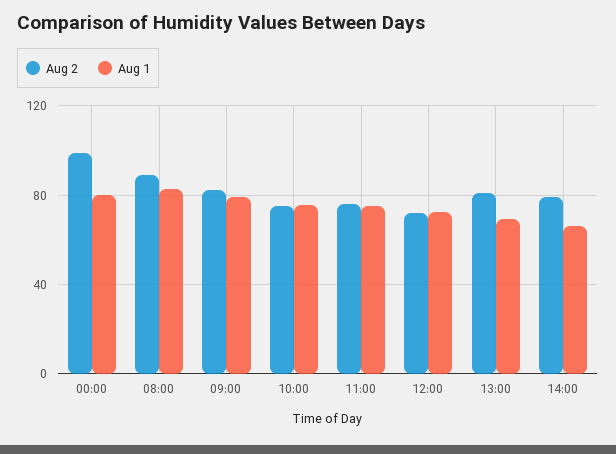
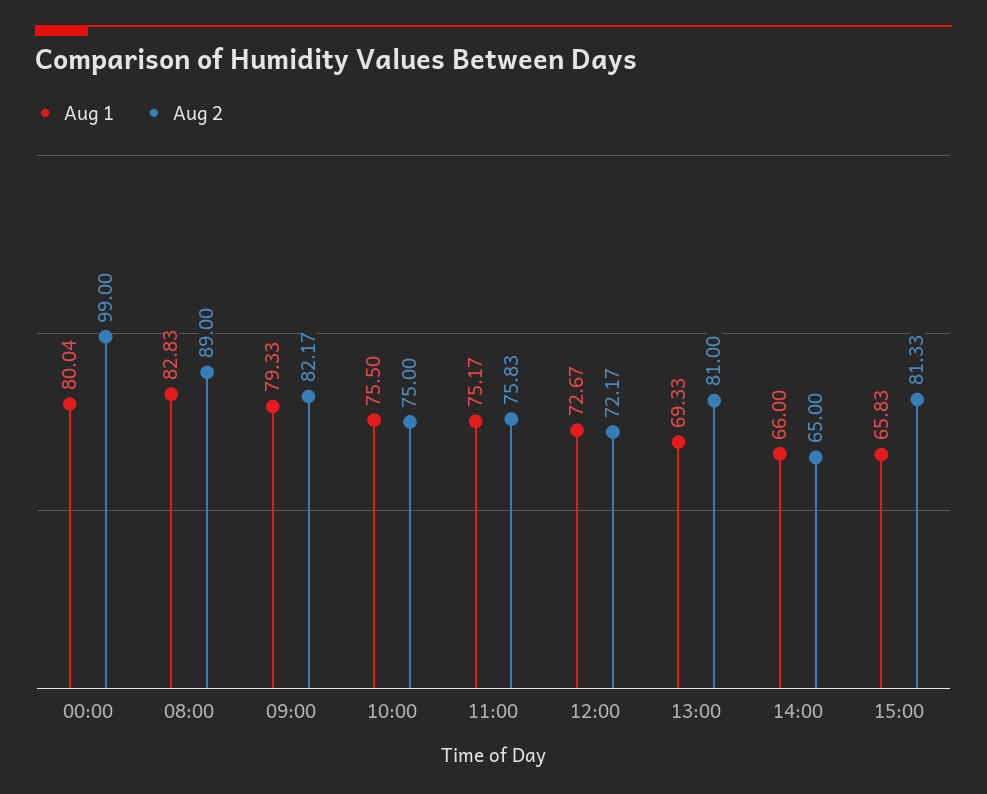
Aug 2, 14:00: 80 -> 65
Aug 1, 15:00: none -> 65.83
Aug 2, 15:00: none -> 81.33

